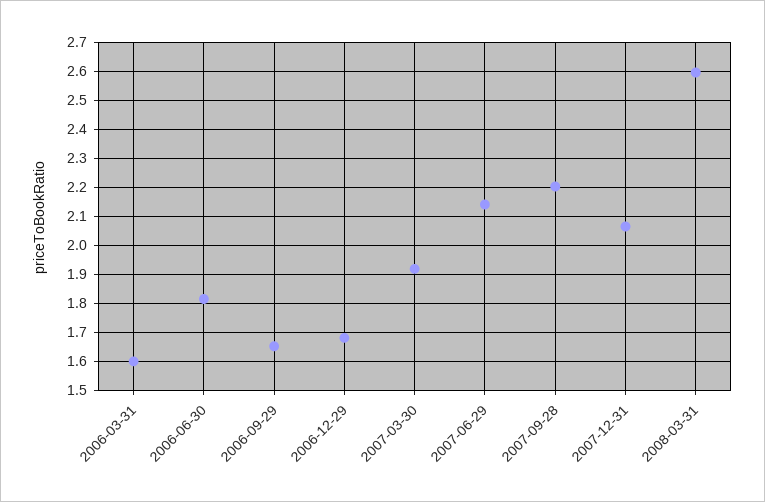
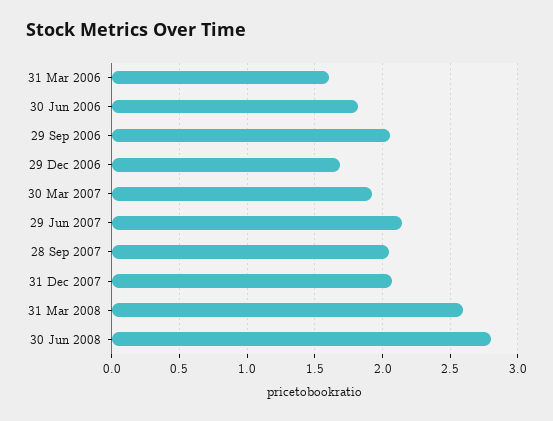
2006-09-29: 1.65 -> 2.05
2007-09-28: 2.2 -> 2.05
30 Jun 2008: none -> 2.8

